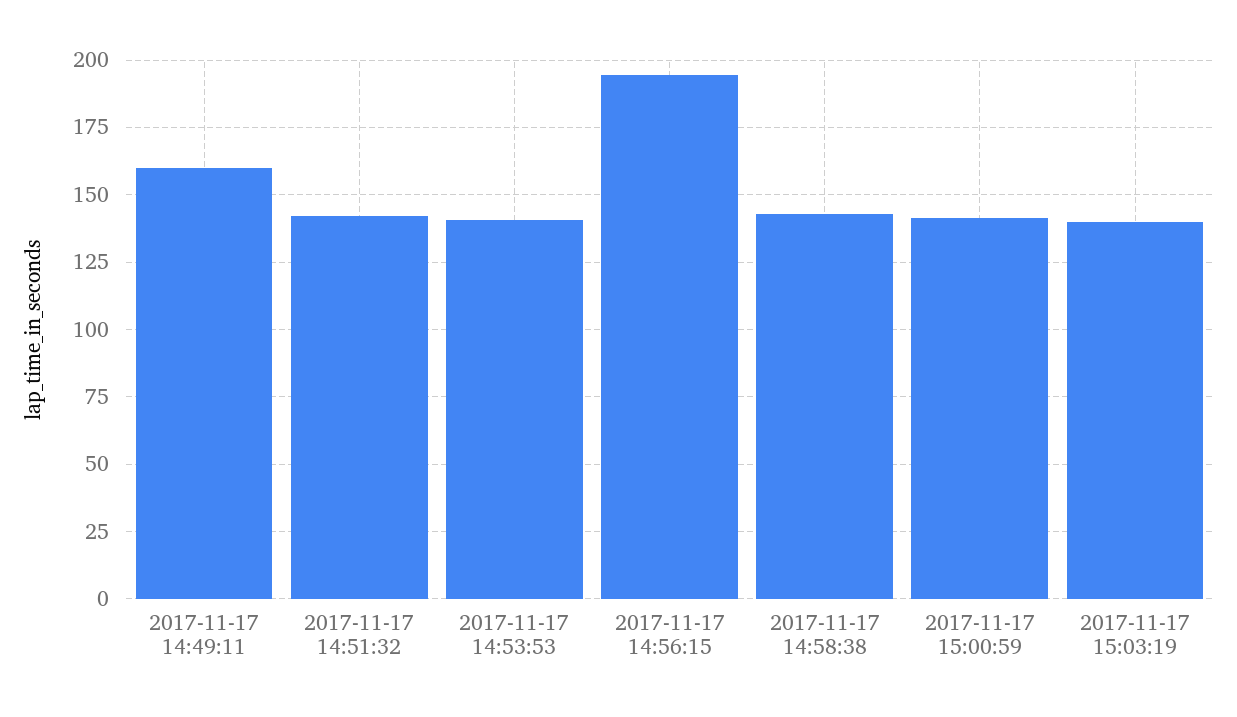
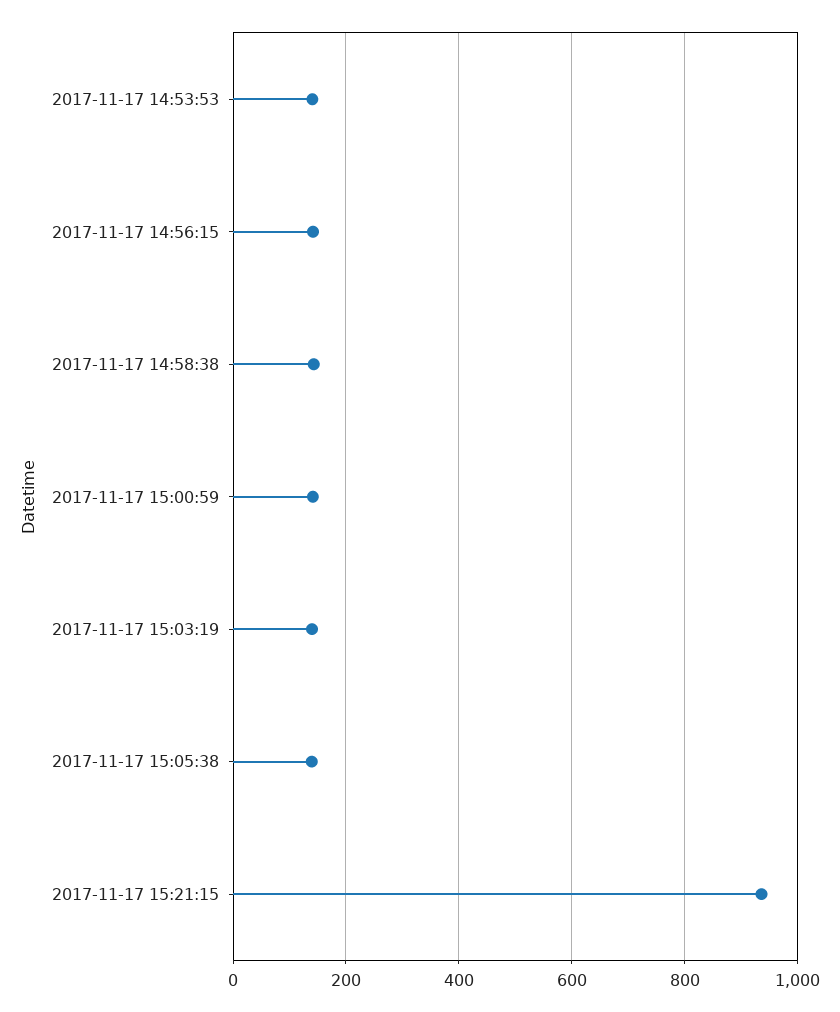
2017-11-17 14:49:11: 160 -> none
2017-11-17 14:51:32: 142.5 -> none
2017-11-17 14:56:15: 195 -> 140
2017-11-17 15:05:38: none -> 140
2017-11-17 15:21:15: none -> 940

